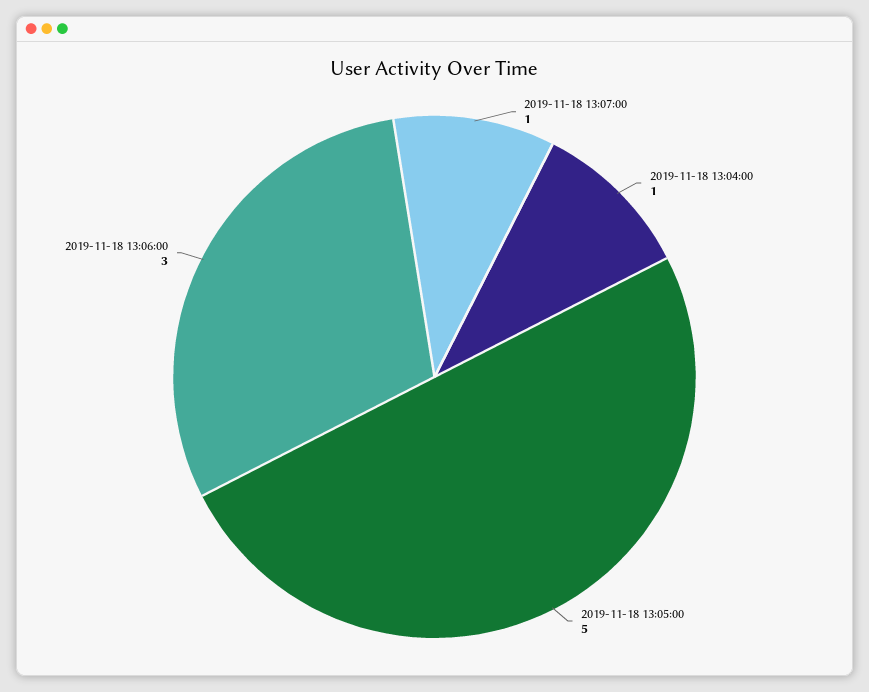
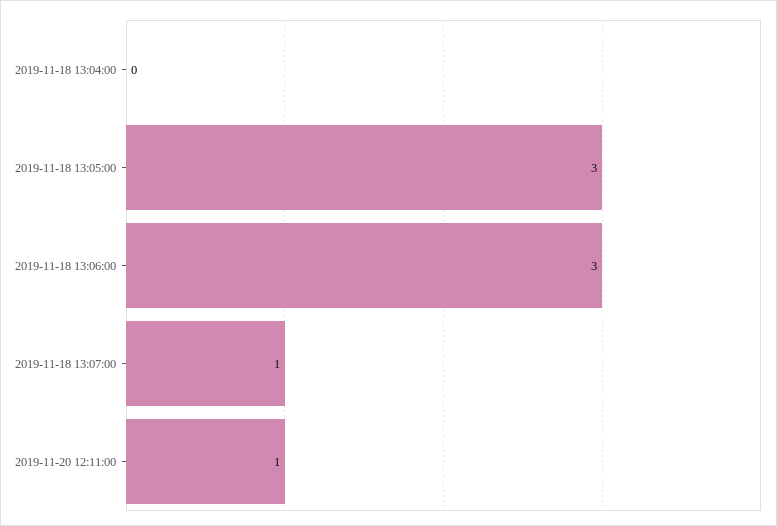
2019-11-18 13:04:00: 1 -> 0
2019-11-18 13:05:00: 5 -> 3
2019-11-20 12:11:00: none -> 1

